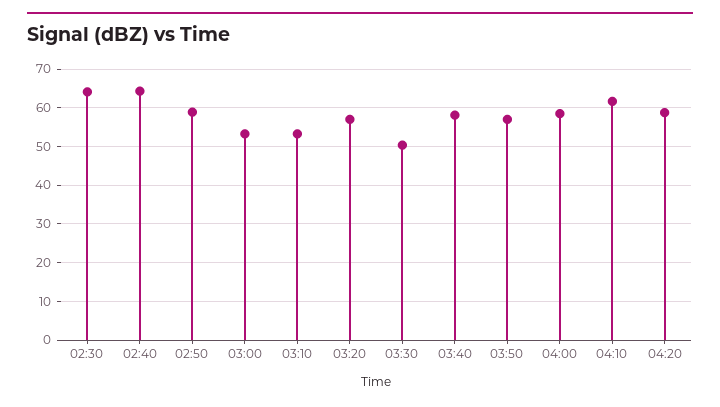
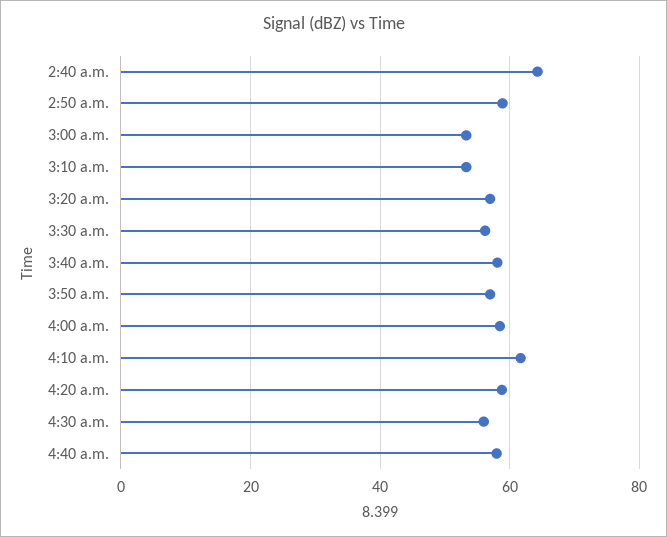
02:30: 64 -> none
03:30: 50 -> 56
4:30 a.m.: none -> 56
4:40 a.m.: none -> 58

